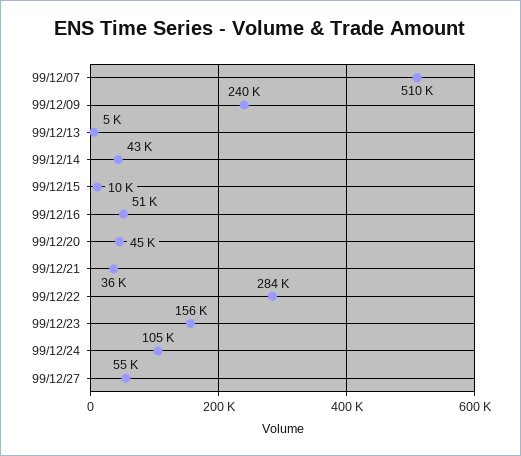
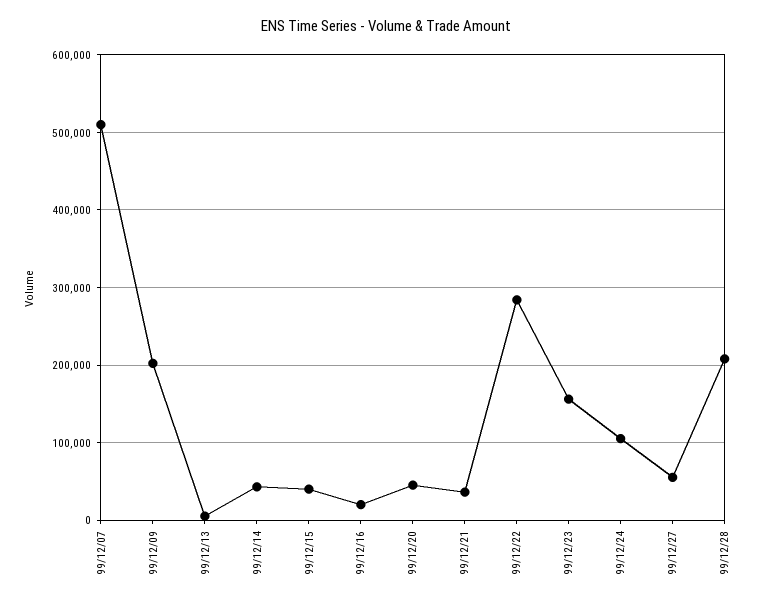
99/12/09: 240000 -> 200000
99/12/15: 10000 -> 40000
99/12/16: 51000 -> 20000
99/12/28: none -> 210000

